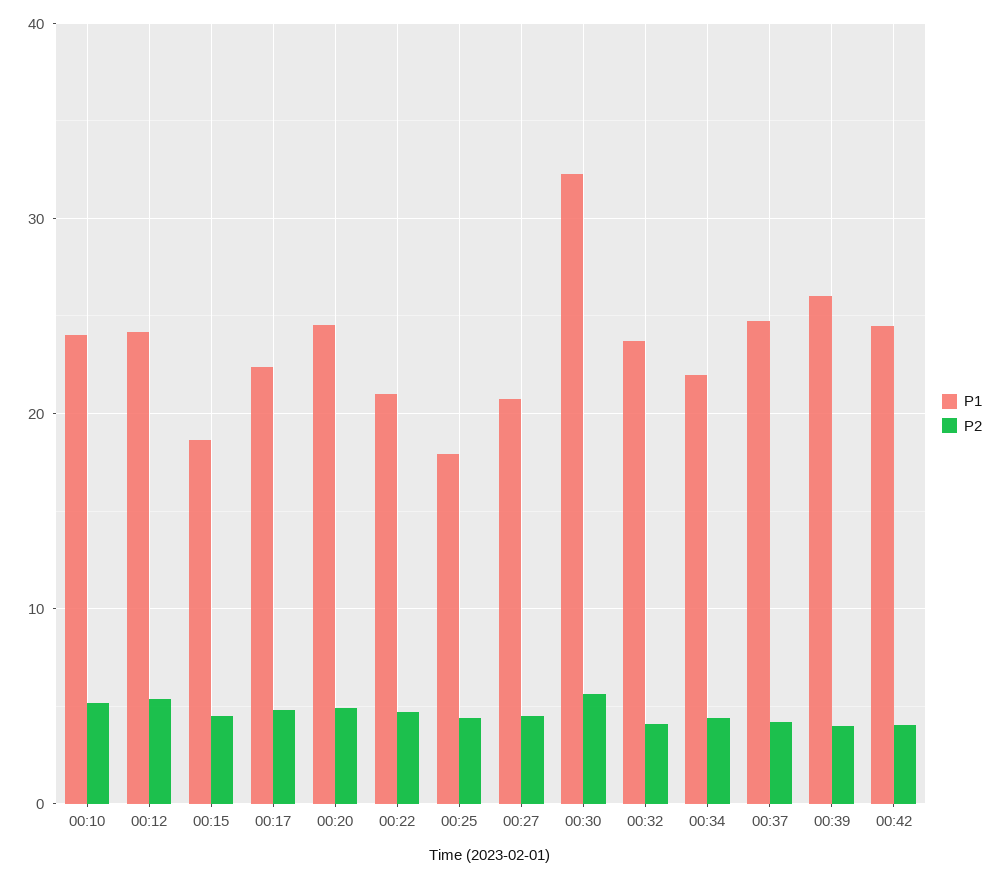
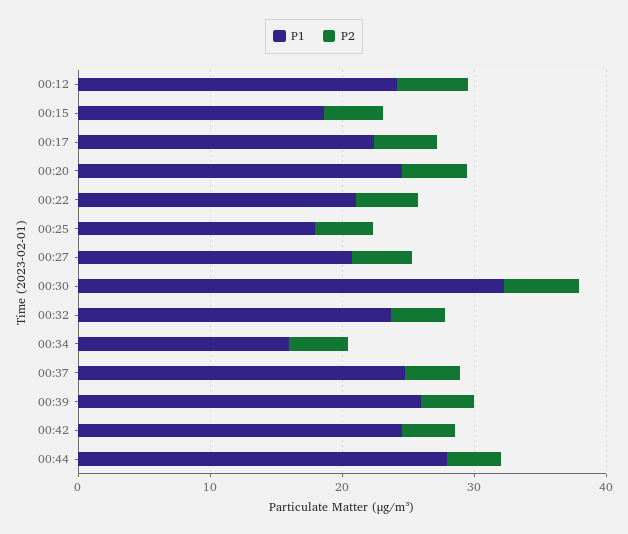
P1, 00:10: 24 -> none
P2, 00:10: 5 -> none
P1, 00:34: 22 -> 16
P1, 00:44: none -> 28
P2, 00:44: none -> 4

